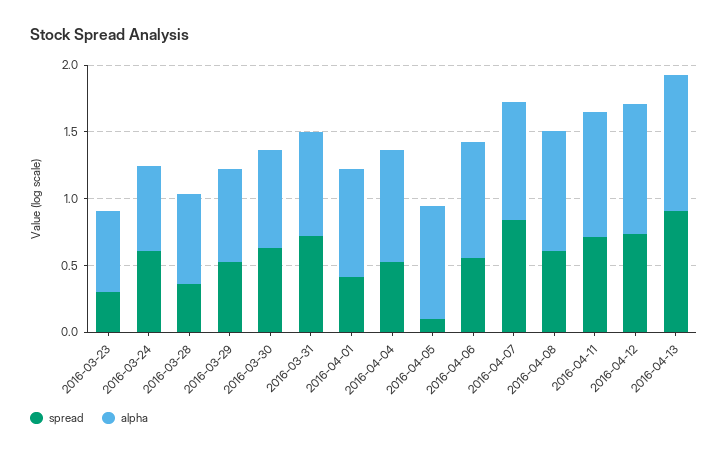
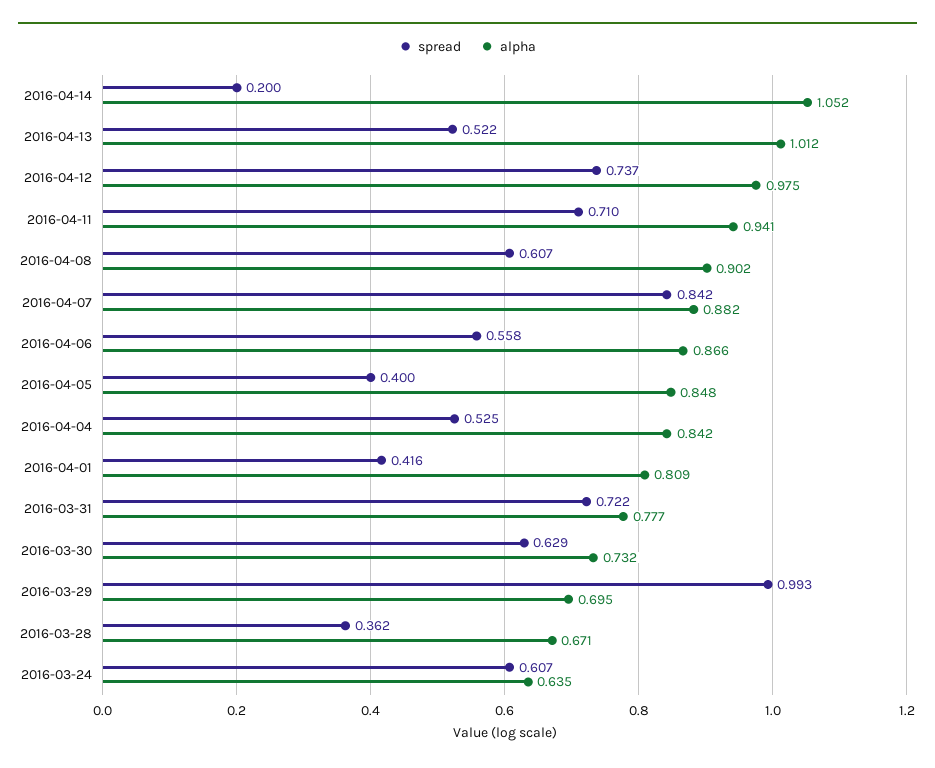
spread, 2016-03-23: 0.3 -> none
alpha, 2016-03-23: 0.6 -> none
spread, 2016-03-29: 0.5 -> 0.993
spread, 2016-04-05: 0.1 -> 0.4
spread, 2016-04-13: 0.9 -> 0.522
spread, 2016-04-14: none -> 0.2
alpha, 2016-04-14: none -> 1.052

